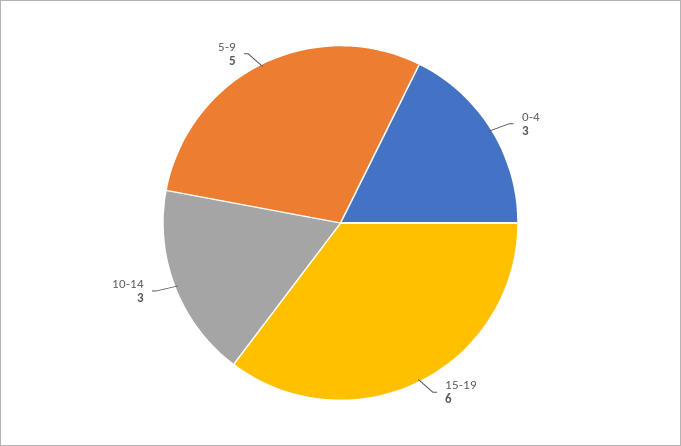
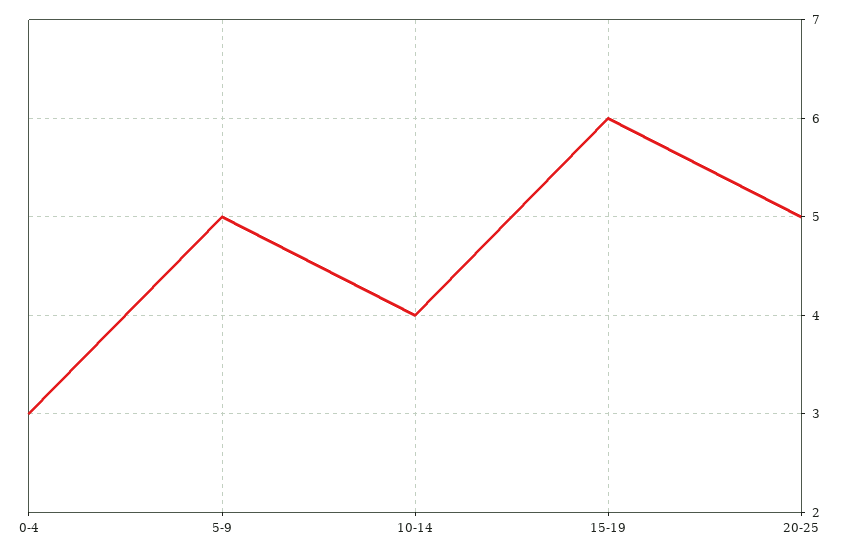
10-14: 3 -> 4
20-25: none -> 5

